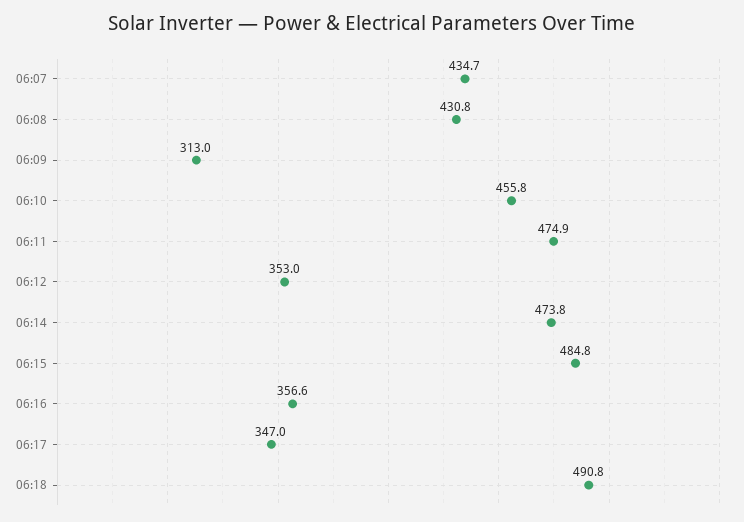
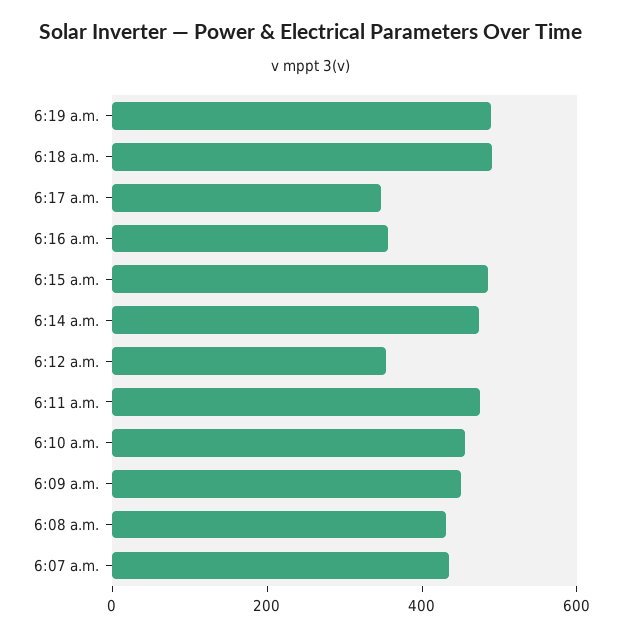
06:09: 313 -> 450
6:19 a.m.: none -> 500

